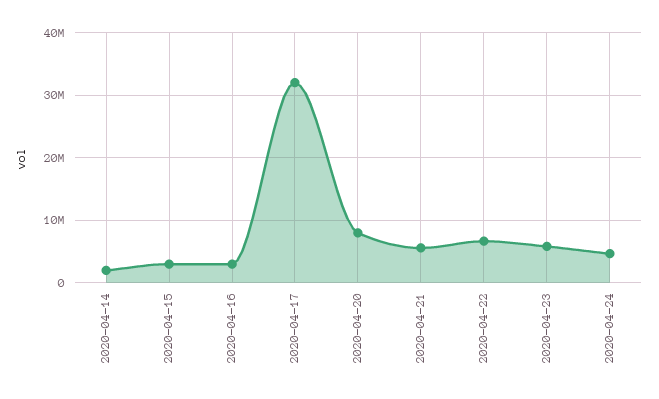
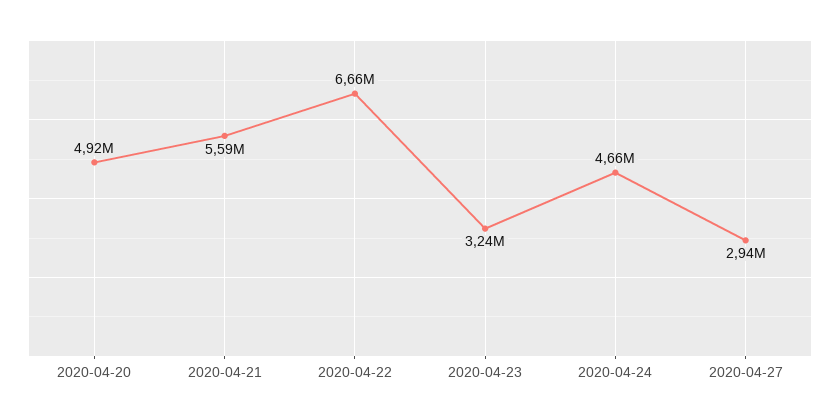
2020-04-14: 2000000 -> none
2020-04-15: 3000000 -> none
2020-04-16: 3000000 -> none
2020-04-17: 32000000 -> none
2020-04-20: 8000000 -> 4920000
2020-04-23: 6000000 -> 3240000
2020-04-27: none -> 2940000

